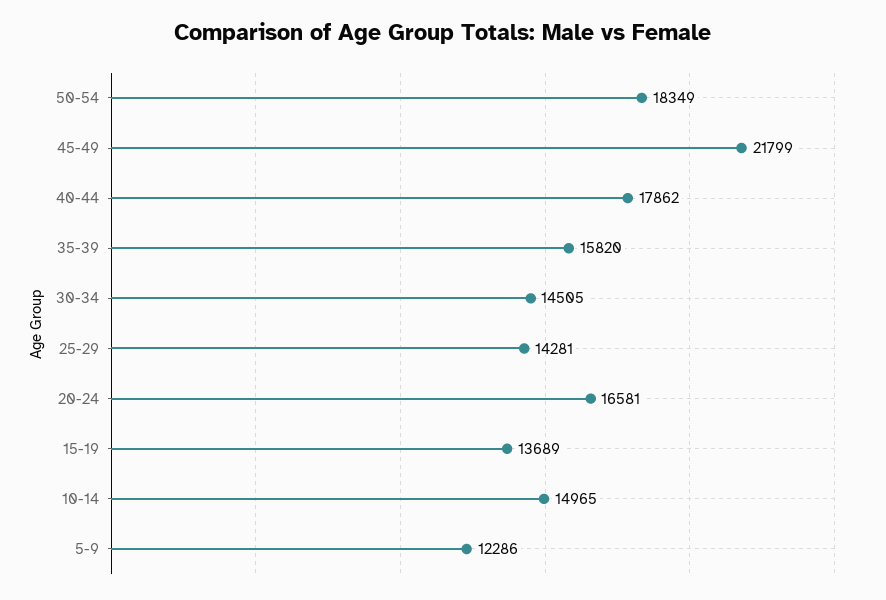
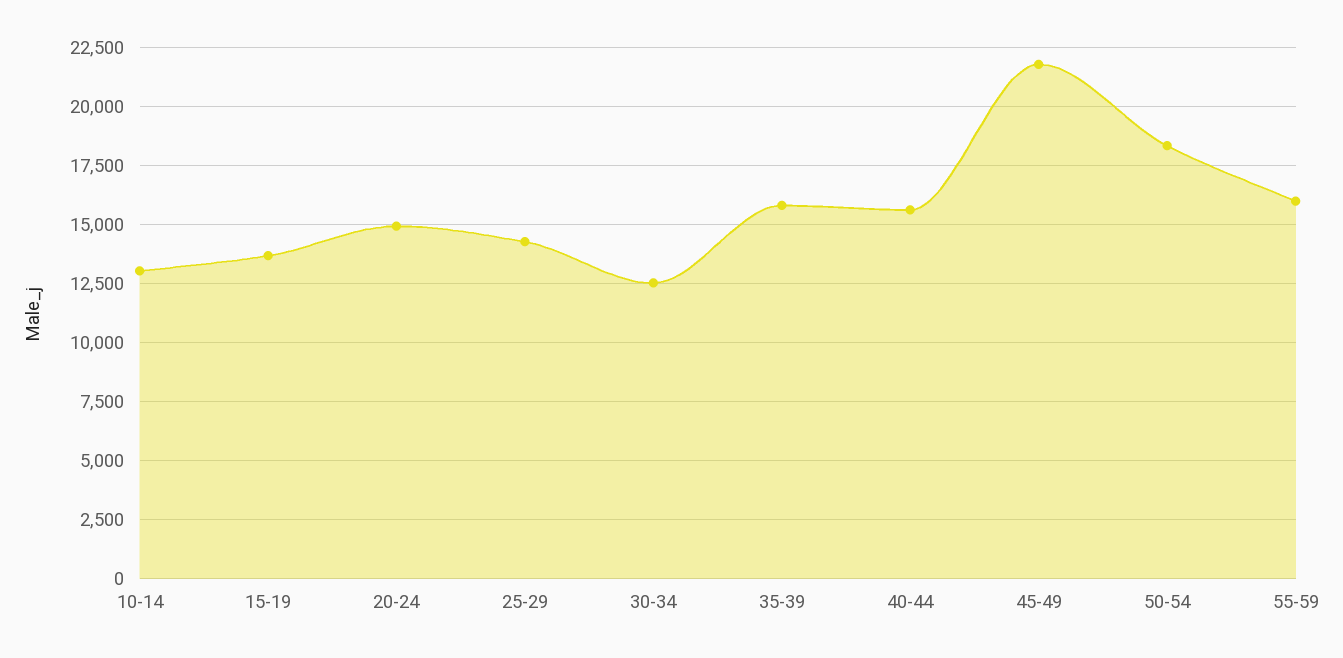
40-44: 17862 -> 15500
30-34: 14505 -> 12500
20-24: 16581 -> 15000
10-14: 14965 -> 13000
5-9: 12286 -> none
55-59: none -> 16000

